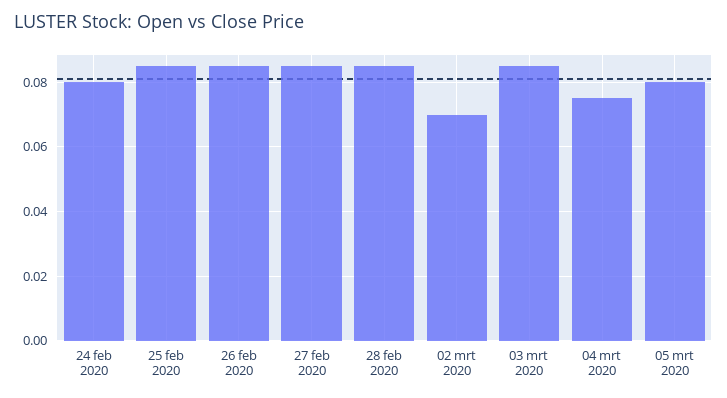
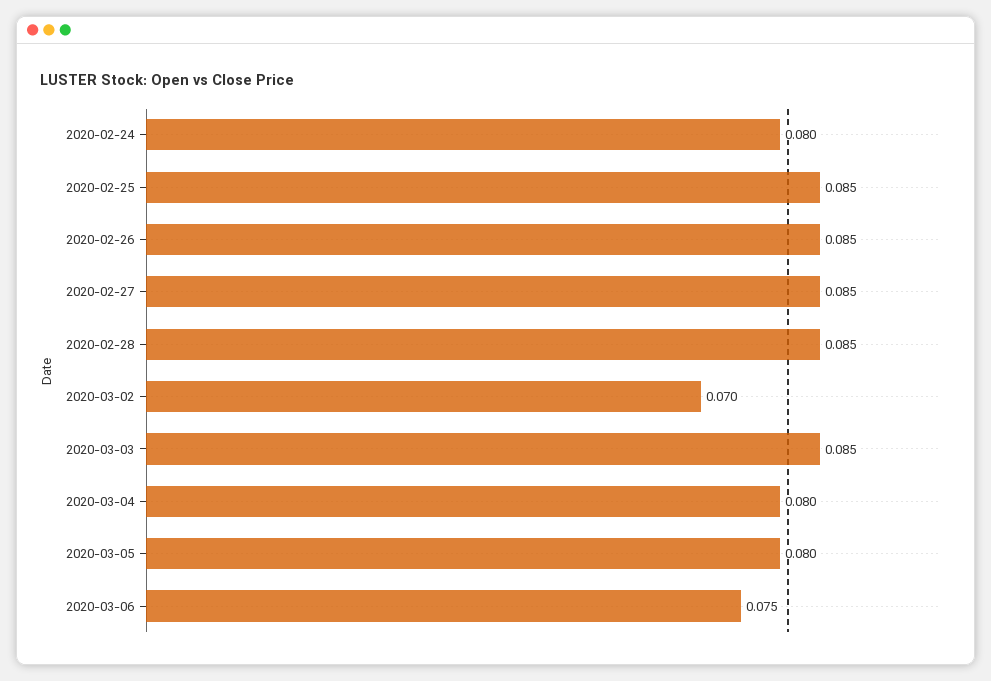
04 mrt 2020: 0.075 -> 0.08
2020-03-06: none -> 0.075

